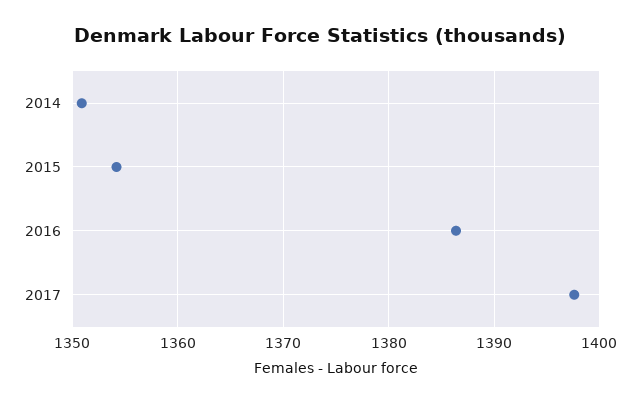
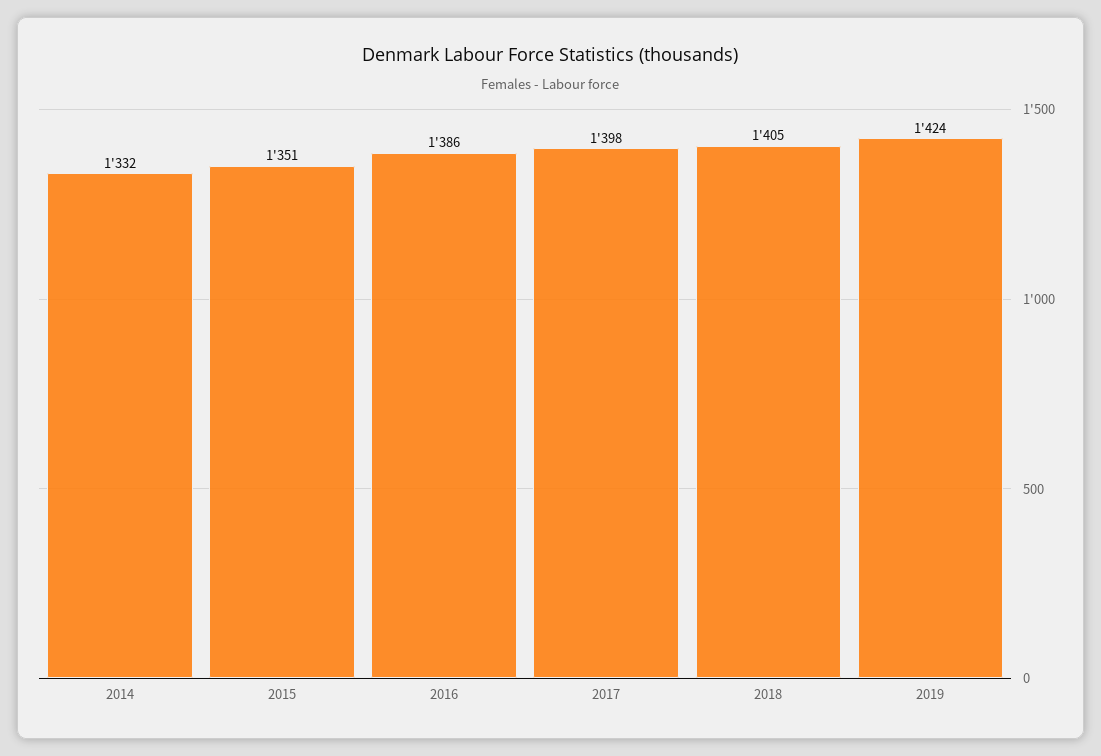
2014: 1351 -> 1332
2015: 1354 -> 1351
2018: none -> 1405
2019: none -> 1424

